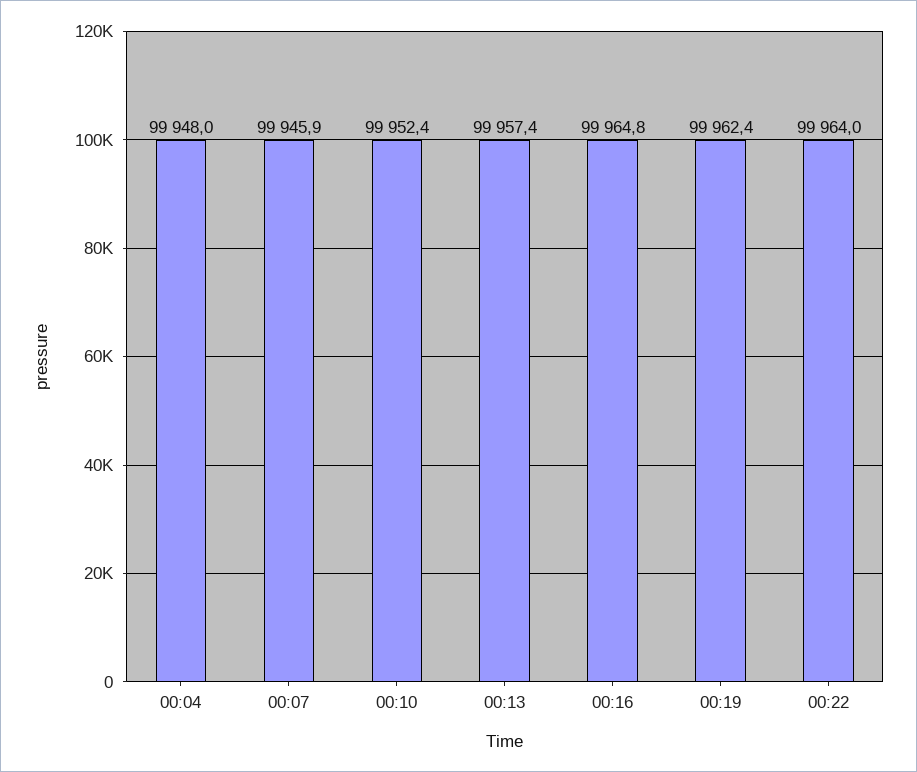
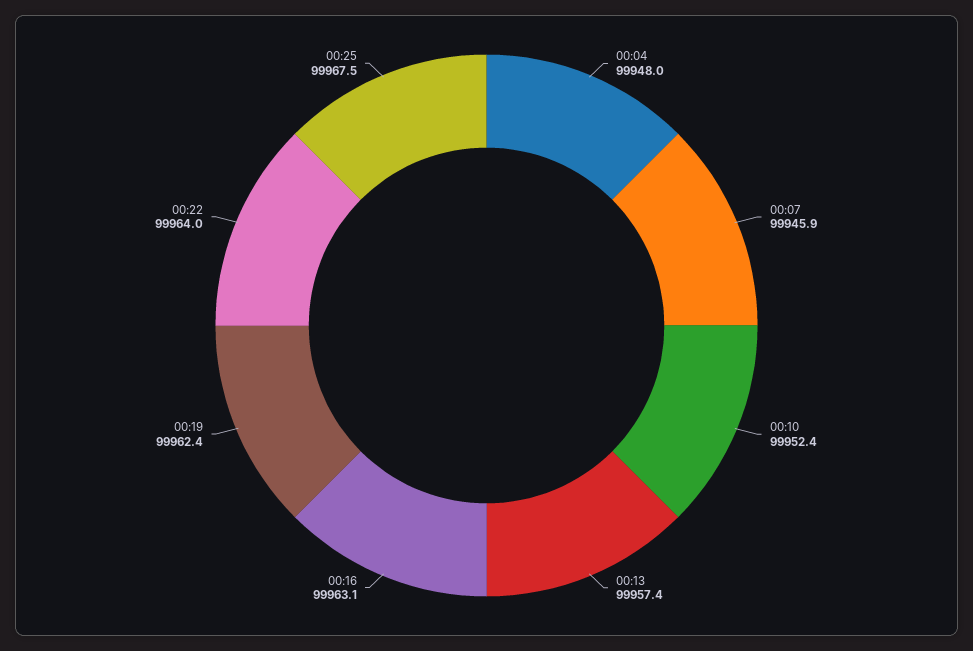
00:16: 99964.8 -> 99963.1
00:25: none -> 99967.5

